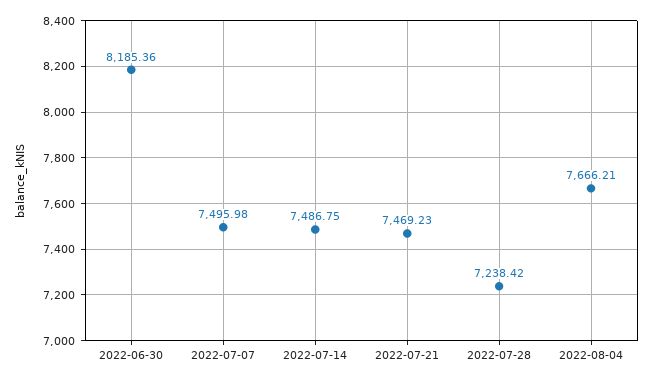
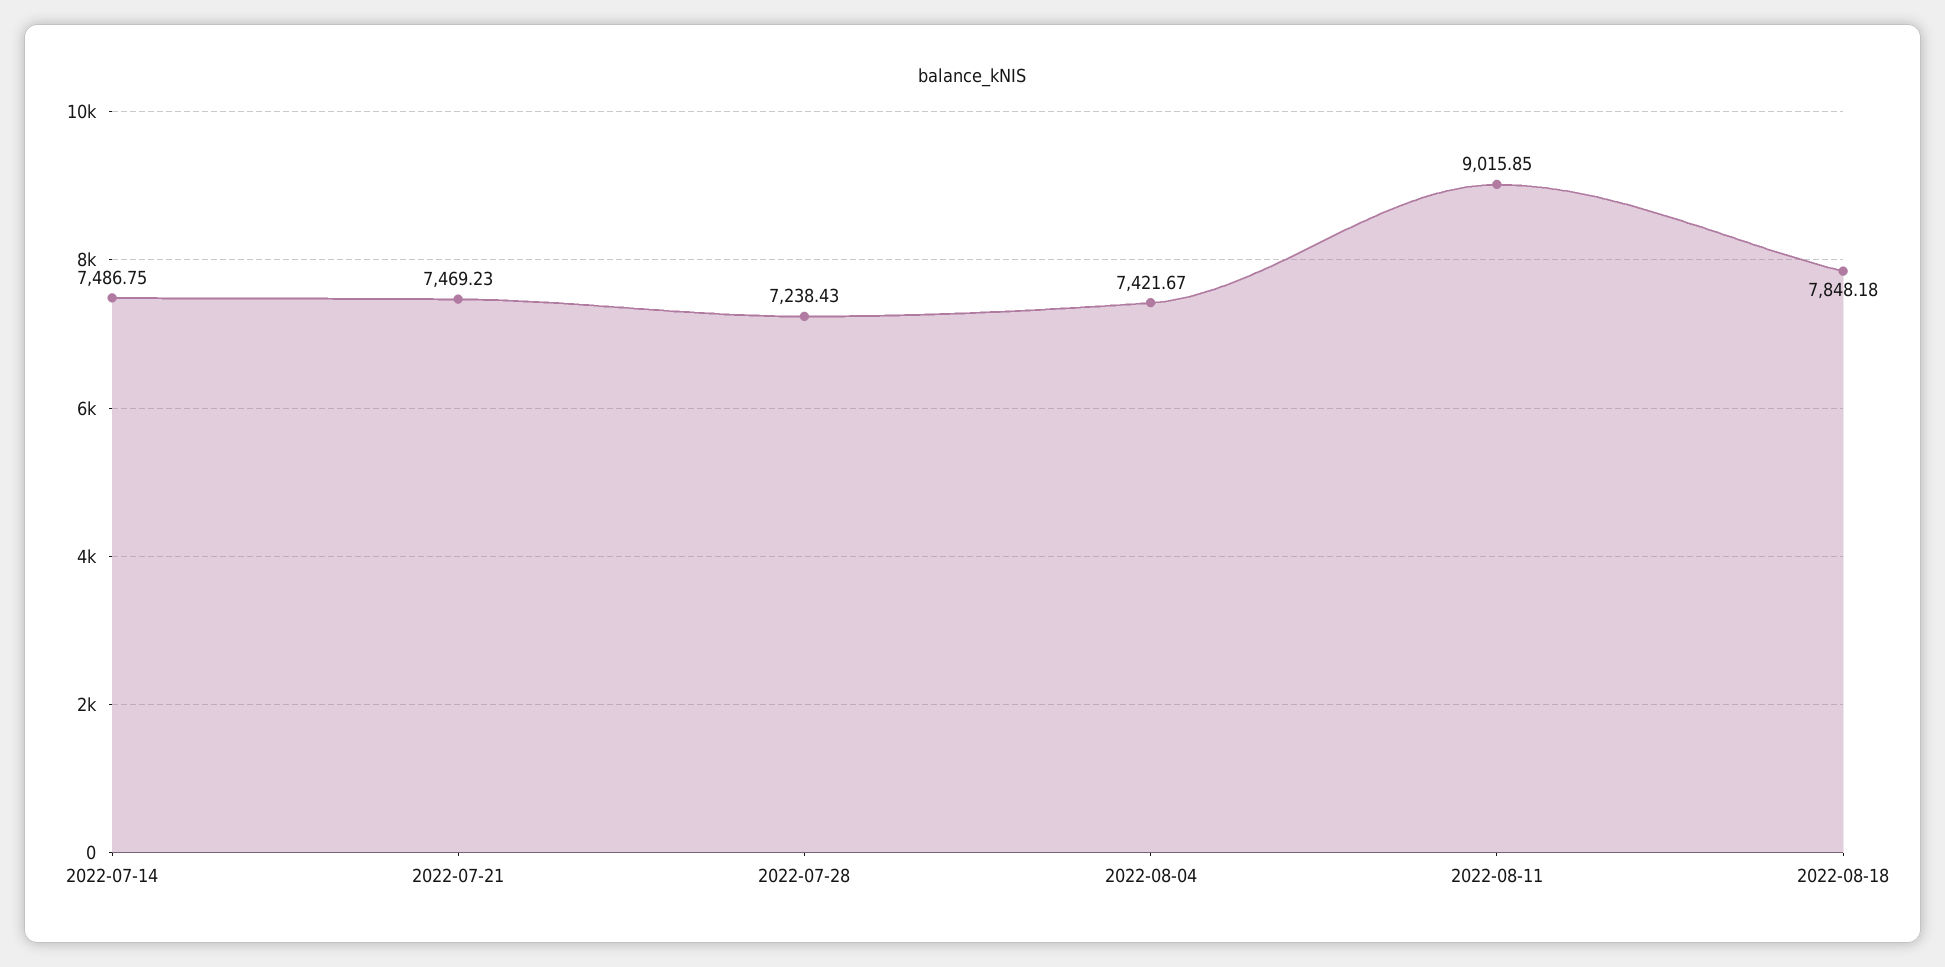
2022-06-30: 8185.36 -> none
2022-07-07: 7495.98 -> none
2022-07-28: 7238.42 -> 7238.43
2022-08-04: 7666.21 -> 7421.67
2022-08-11: none -> 9015.85
2022-08-18: none -> 7848.18

